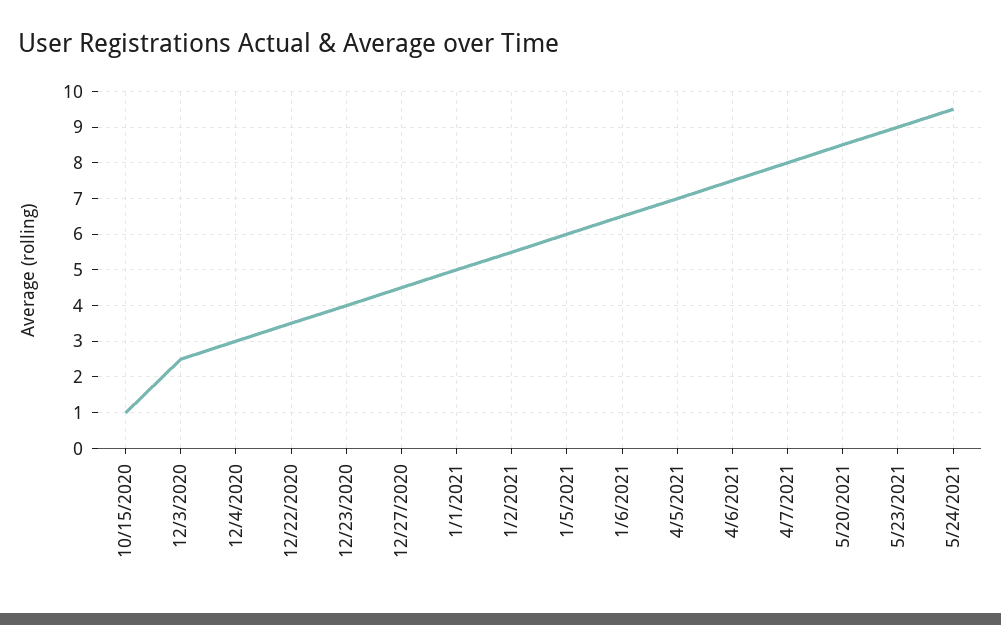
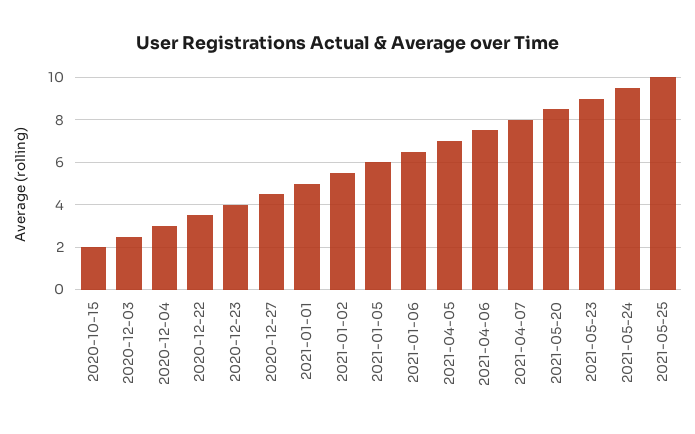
10/15/2020: 1 -> 2
2021-05-25: none -> 10

